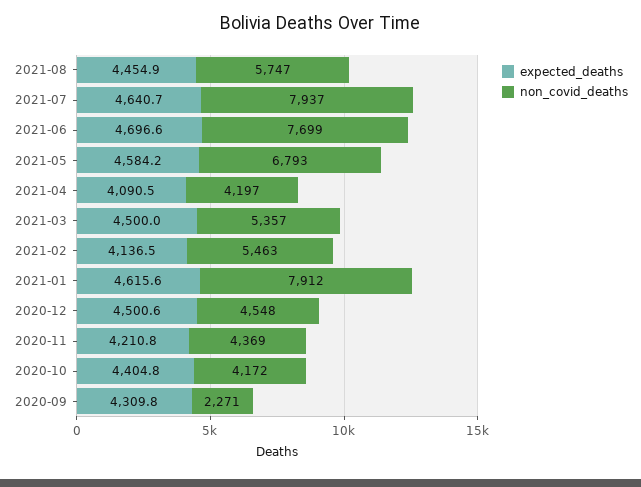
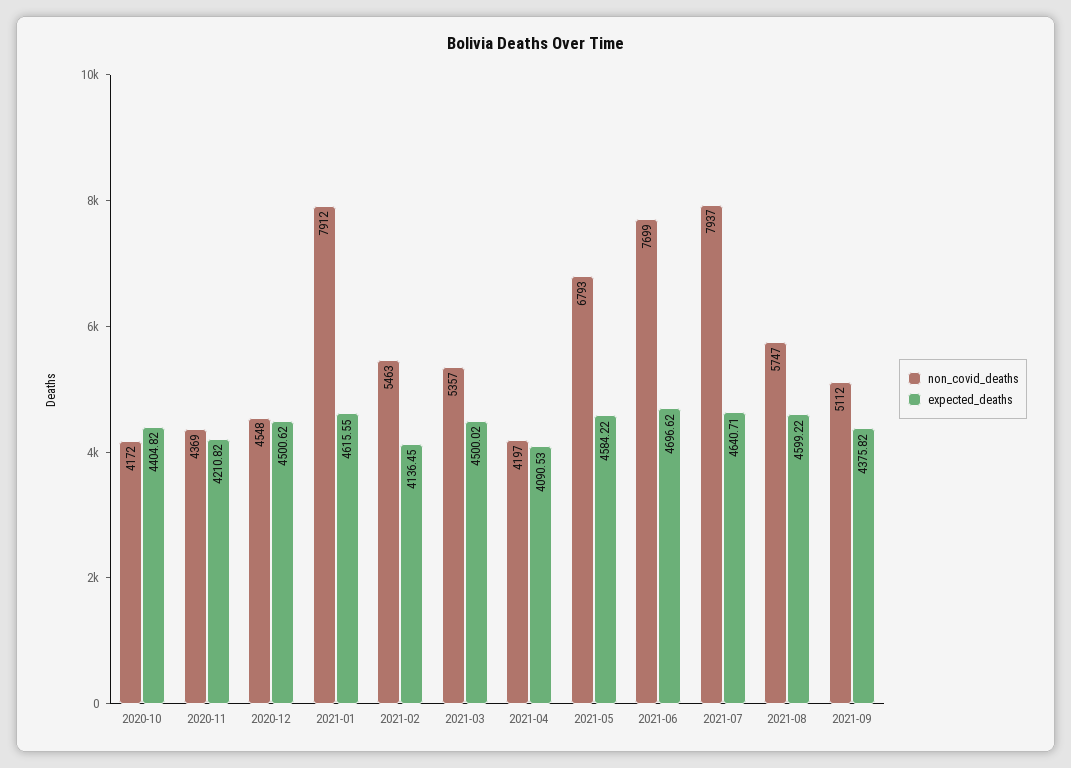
expected_deaths, 2021-08: 4454.9 -> 4599.22
expected_deaths, 2020-09: 4309.8 -> none
non_covid_deaths, 2020-09: 2271 -> none
non_covid_deaths, 2021-09: none -> 5112
expected_deaths, 2021-09: none -> 4375.82

